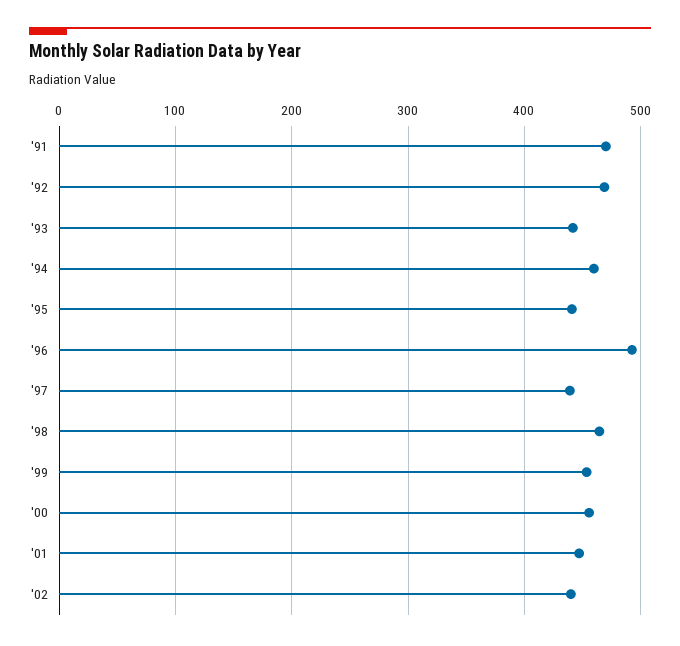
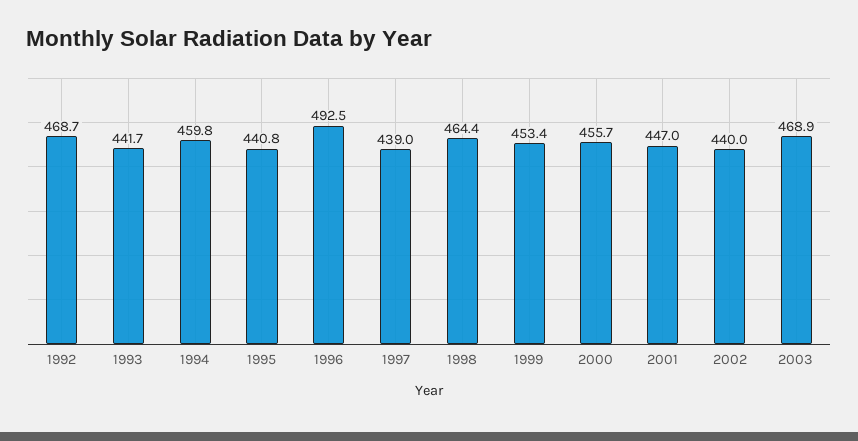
'91: 470 -> none
2003: none -> 468.9

